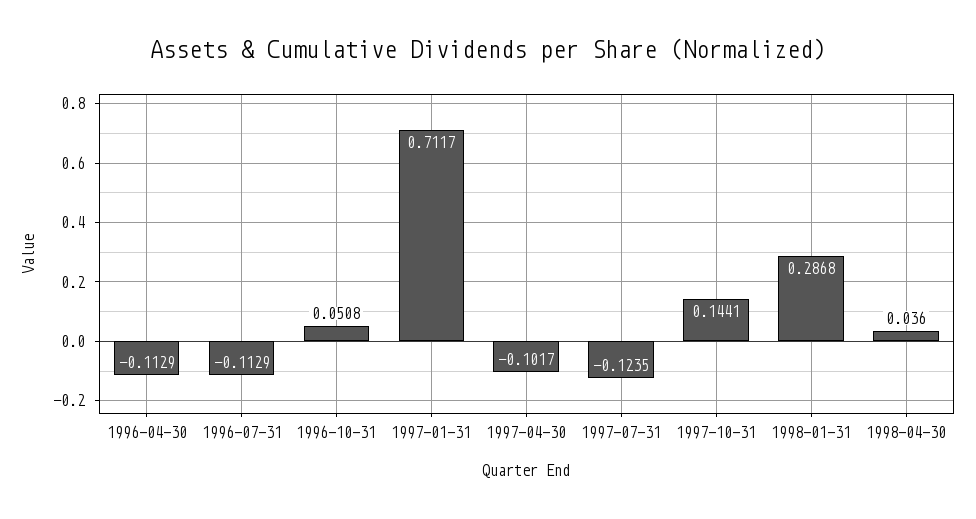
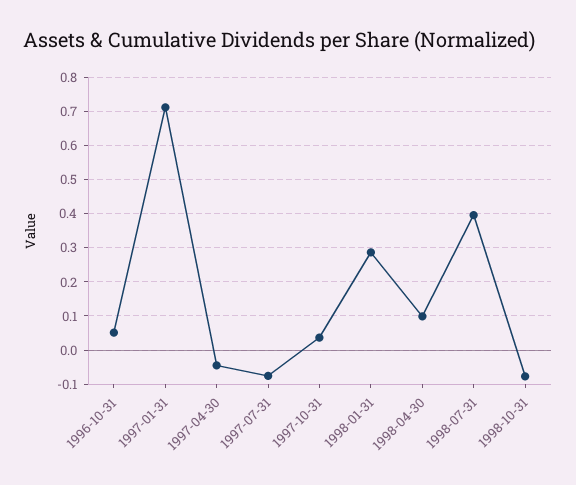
1996-04-30: -0.1129 -> none
1996-07-31: -0.1129 -> none
1997-04-30: -0.1017 -> -0.04
1997-07-31: -0.1235 -> -0.08
1997-10-31: 0.1441 -> 0.04
1998-04-30: 0.036 -> 0.1
1998-07-31: none -> 0.4
1998-10-31: none -> -0.08

